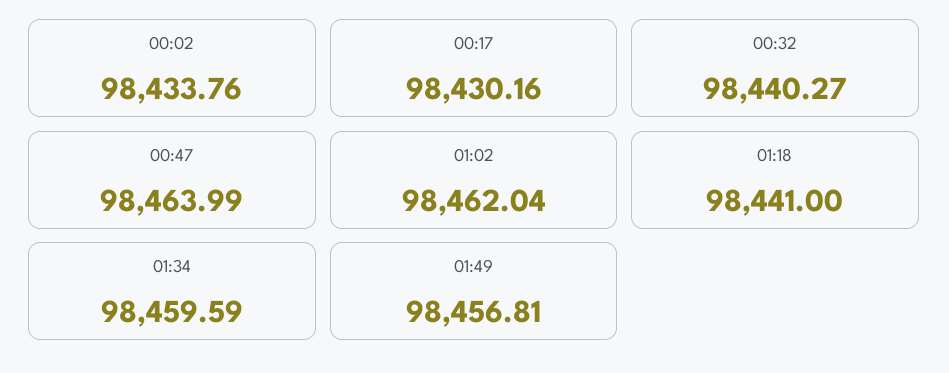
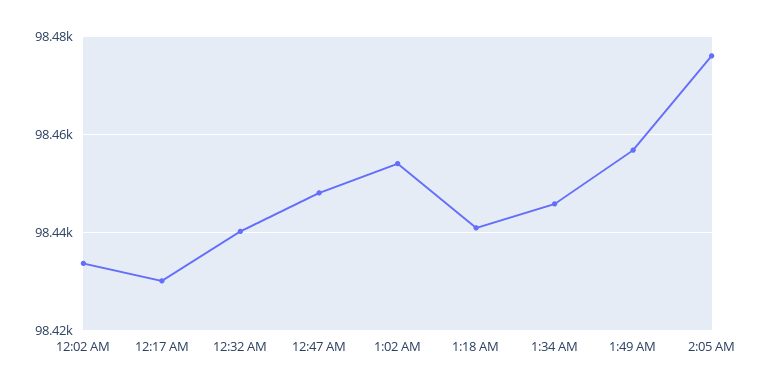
00:47: 98463.99 -> 98448
01:02: 98462.04 -> 98454
01:34: 98459.59 -> 98446
2:05 AM: none -> 98476

